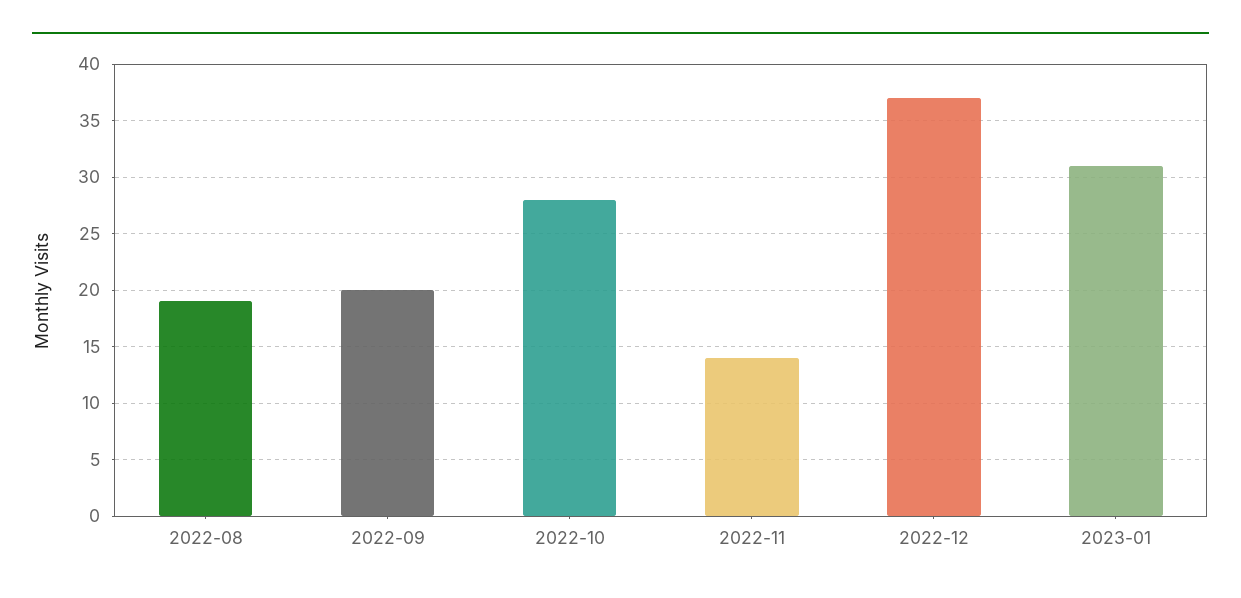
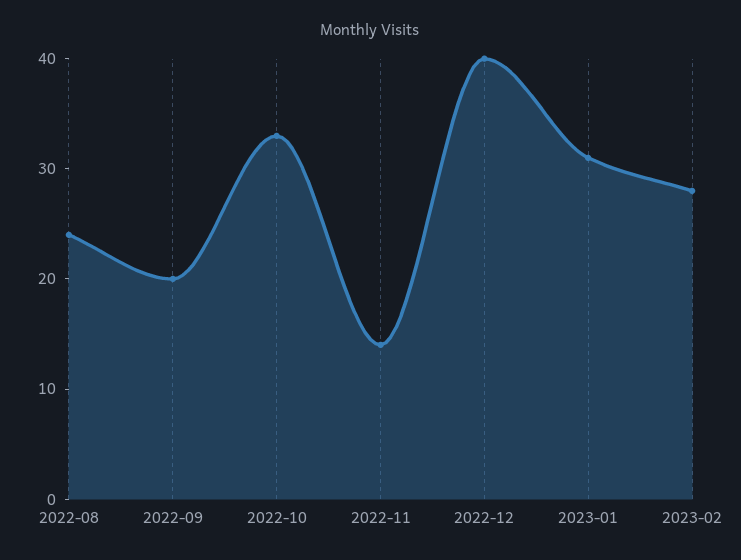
2022-08: 19 -> 24
2022-10: 28 -> 33
2022-12: 37 -> 40
2023-02: none -> 28

